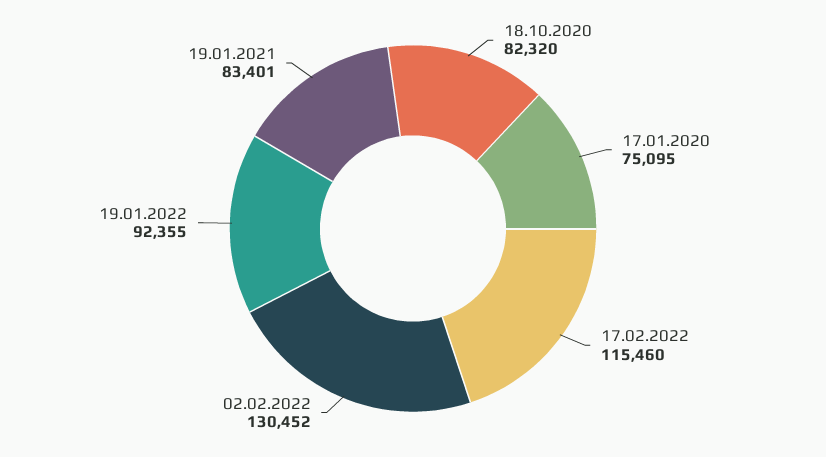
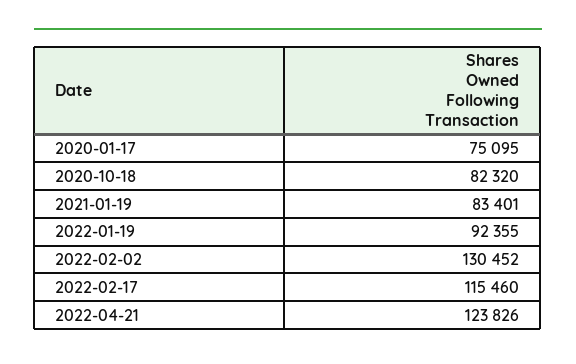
2022-04-21: none -> 123826

